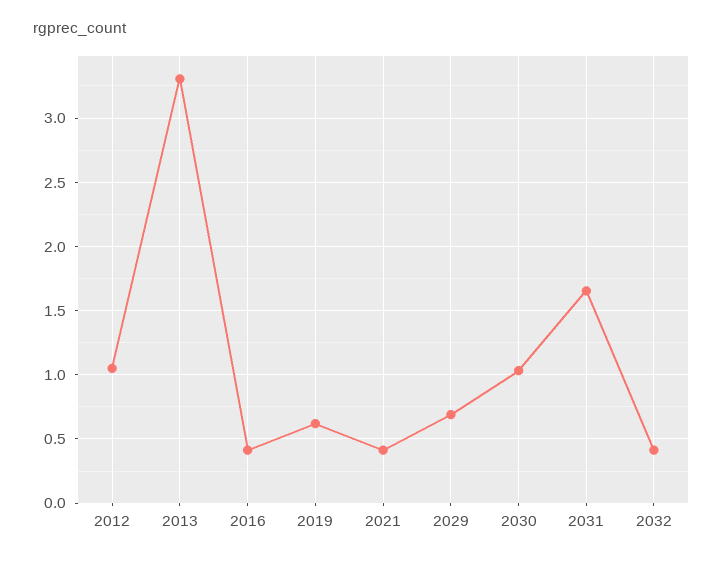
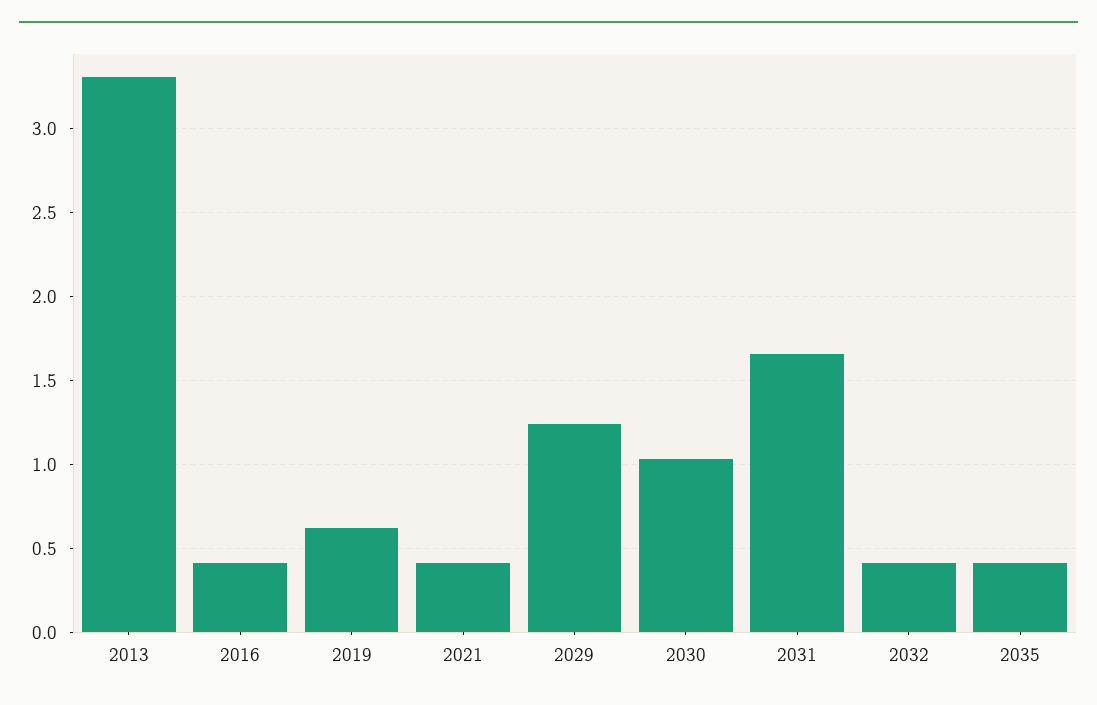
2012: 1.05 -> none
2029: 0.7 -> 1.25
2035: none -> 0.4

